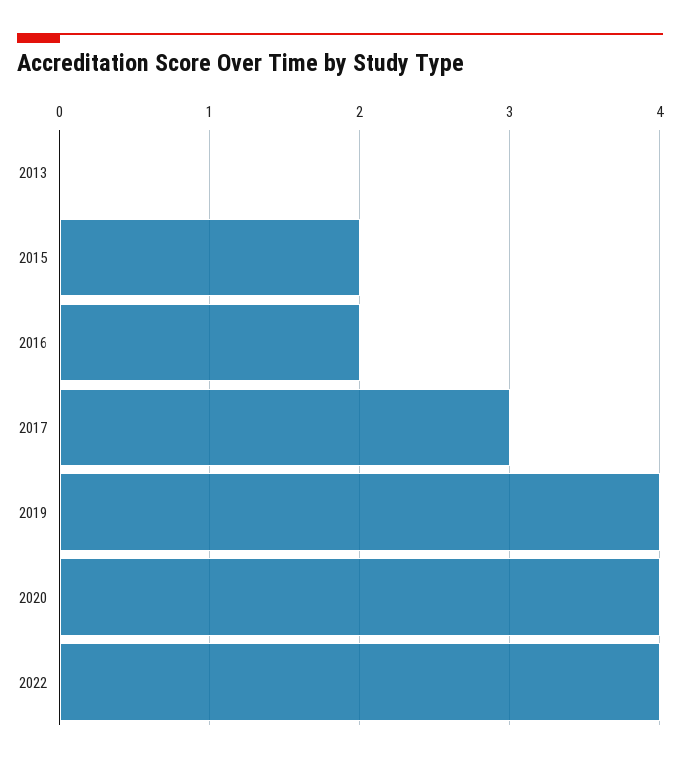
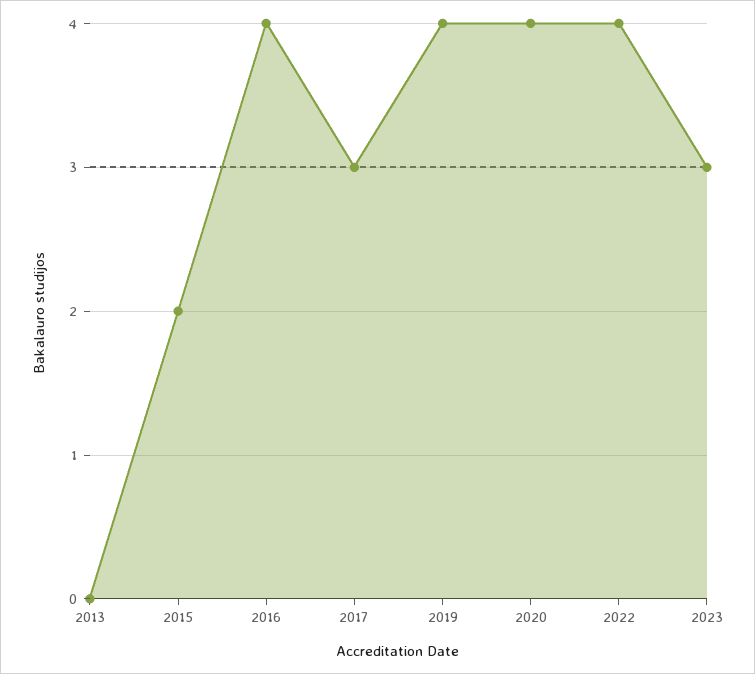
2016: 2 -> 4
2023: none -> 3

